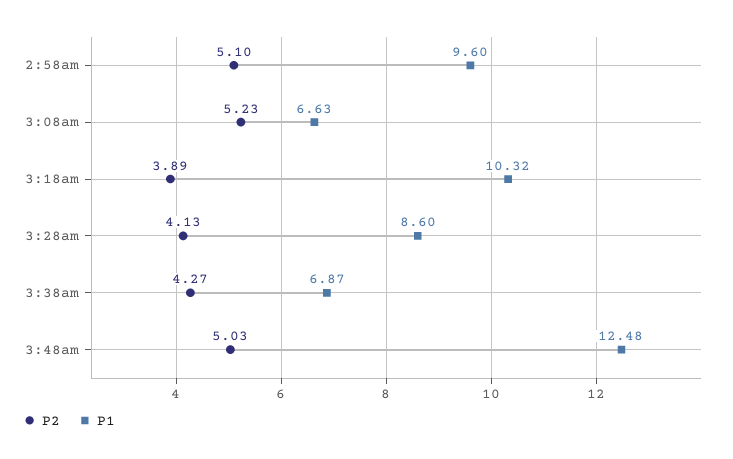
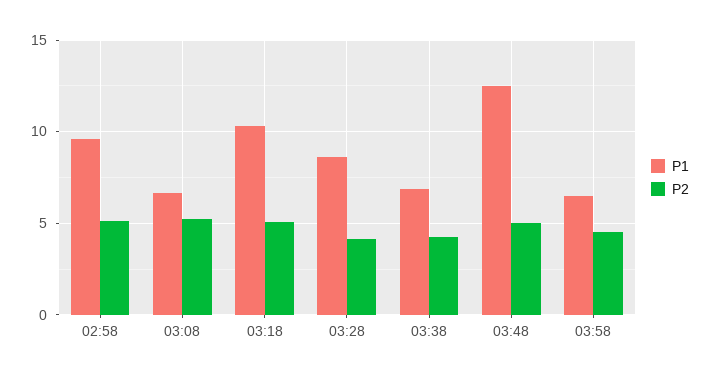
P2, 3:18am: 3.89 -> 5
P1, 03:58: none -> 6.5
P2, 03:58: none -> 4.5

